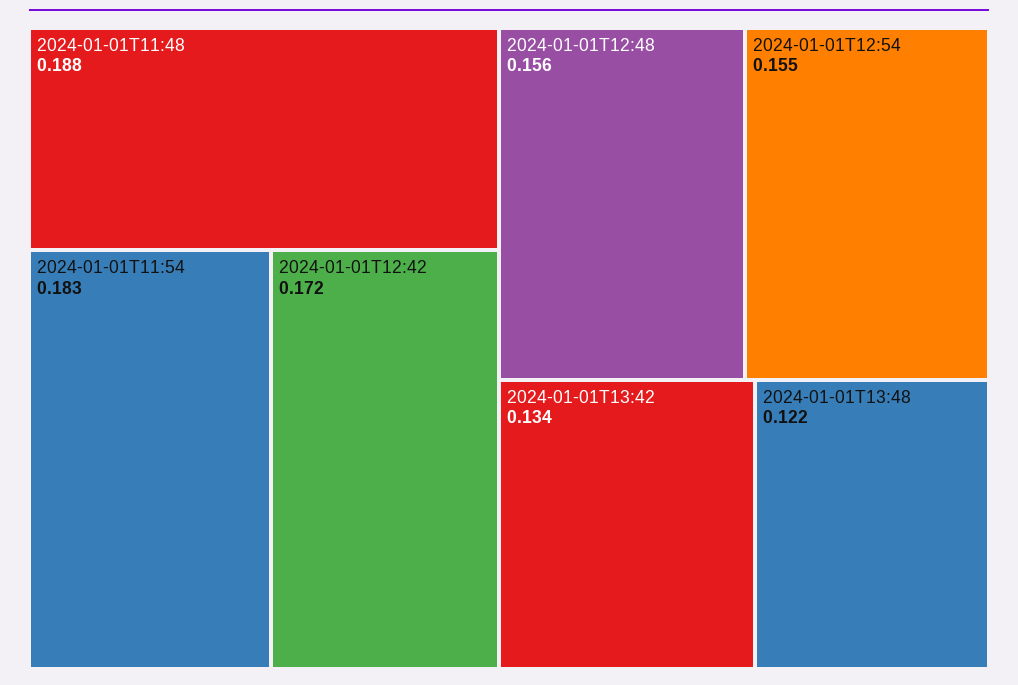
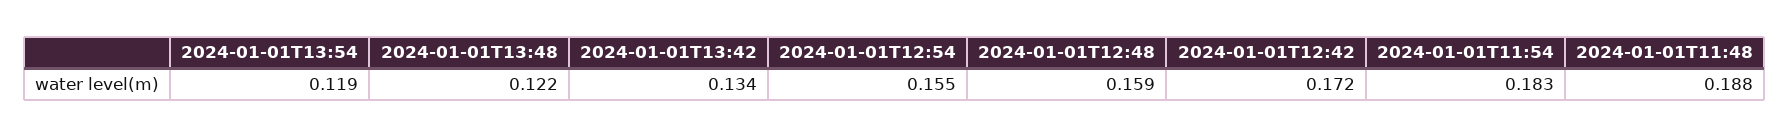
2024-01-01T12:48: 0.156 -> 0.159
2024-01-01T13:54: none -> 0.119

